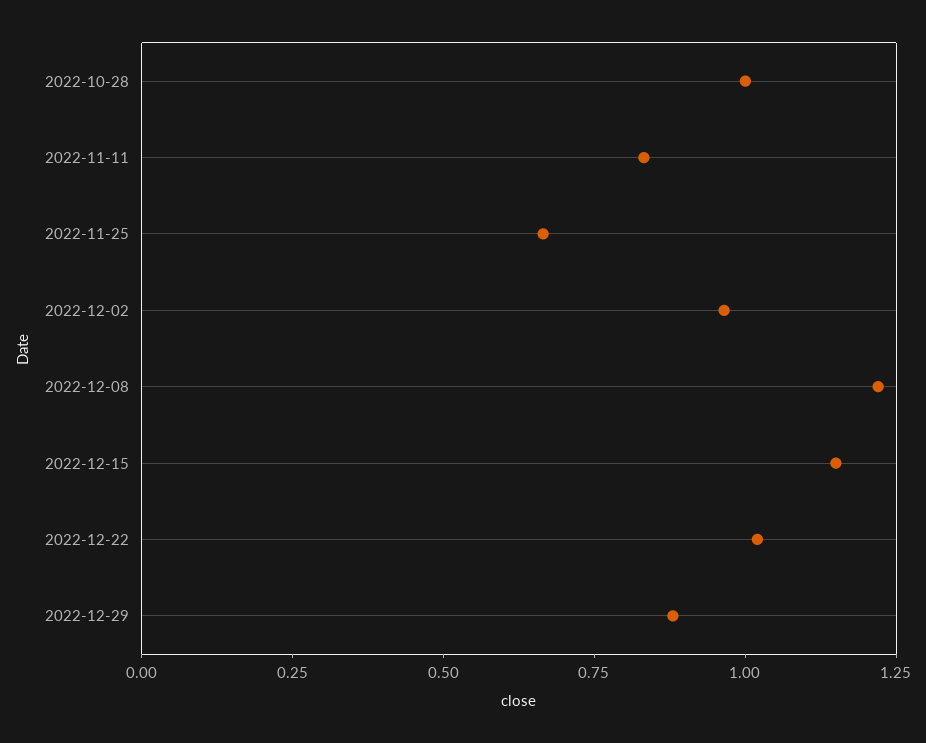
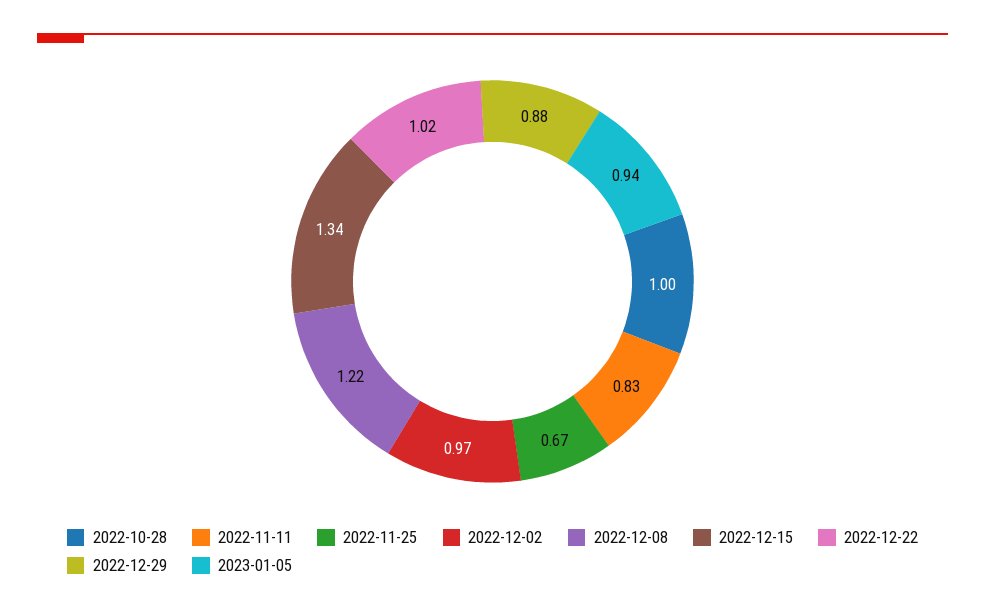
2022-12-15: 1.15 -> 1.34
2023-01-05: none -> 0.94

